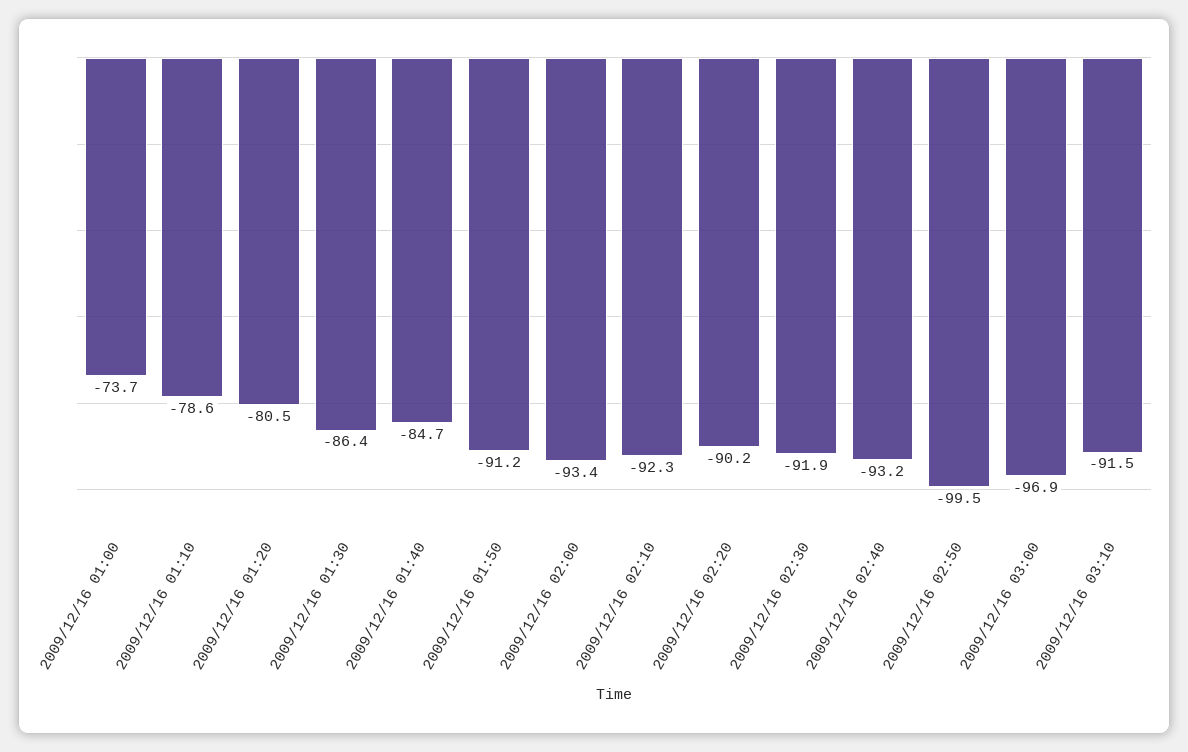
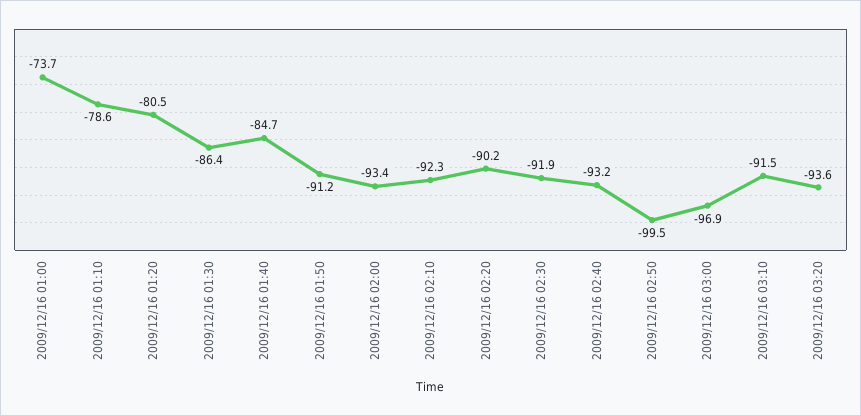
2009/12/16 03:20: none -> -93.6

